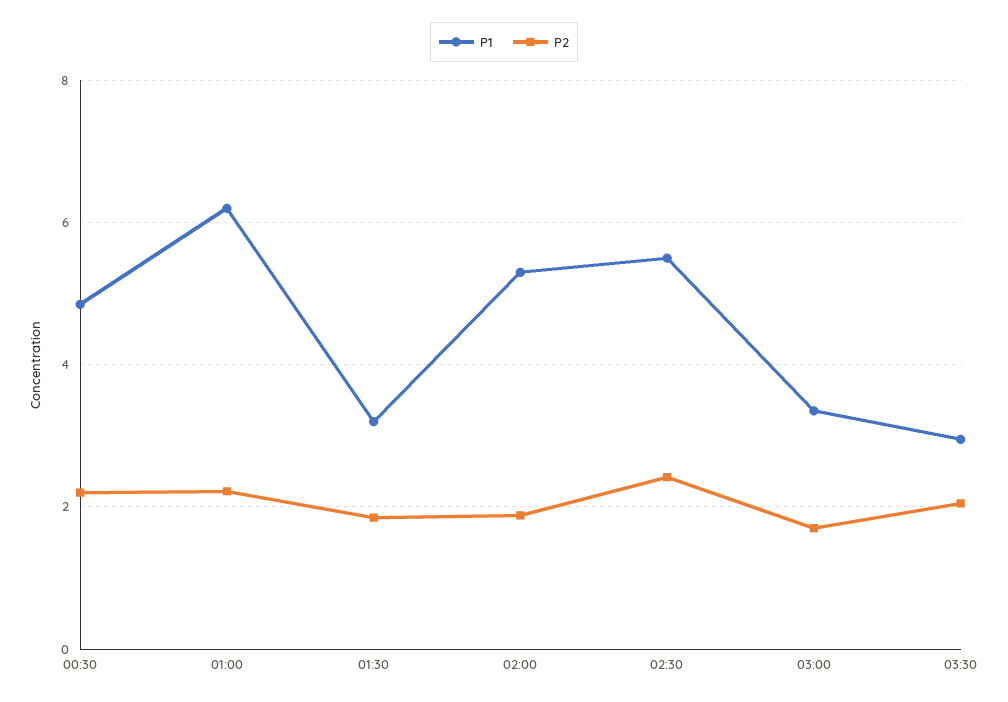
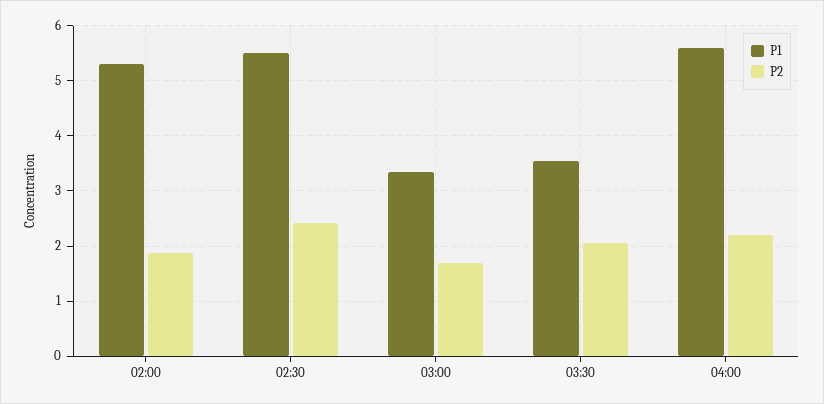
P1, 00:30: 4.8 -> none
P2, 00:30: 2.2 -> none
P1, 01:00: 6.2 -> none
P2, 01:00: 2.2 -> none
P1, 01:30: 3.2 -> none
P2, 01:30: 1.8 -> none
P1, 03:30: 3 -> 3.6
P1, 04:00: none -> 5.6
P2, 04:00: none -> 2.2

